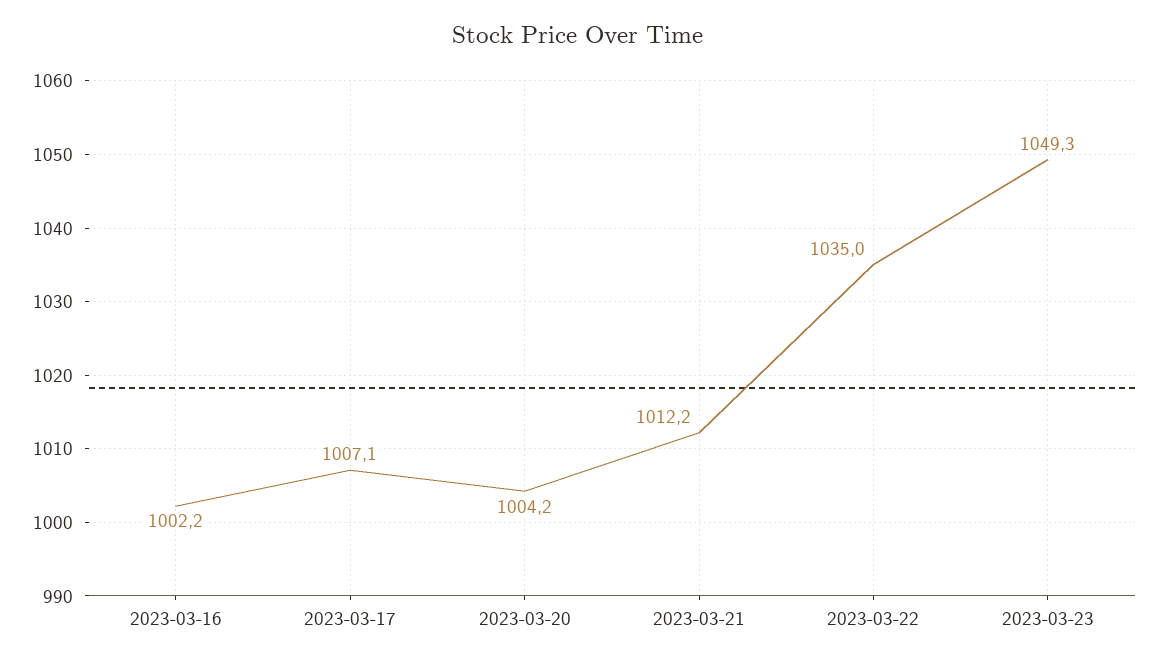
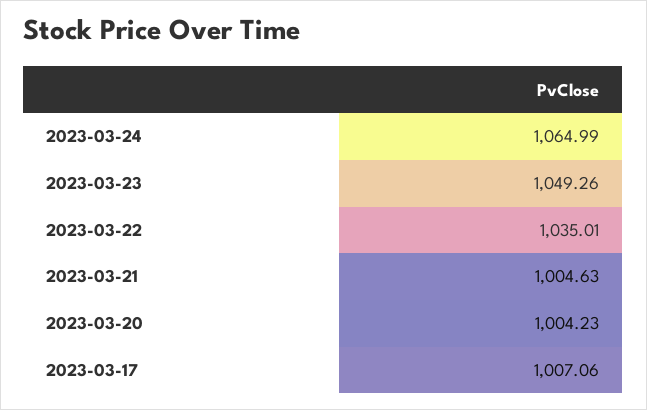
2023-03-16: 1002.2 -> none
2023-03-21: 1012.2 -> 1004.63
2023-03-24: none -> 1064.99

